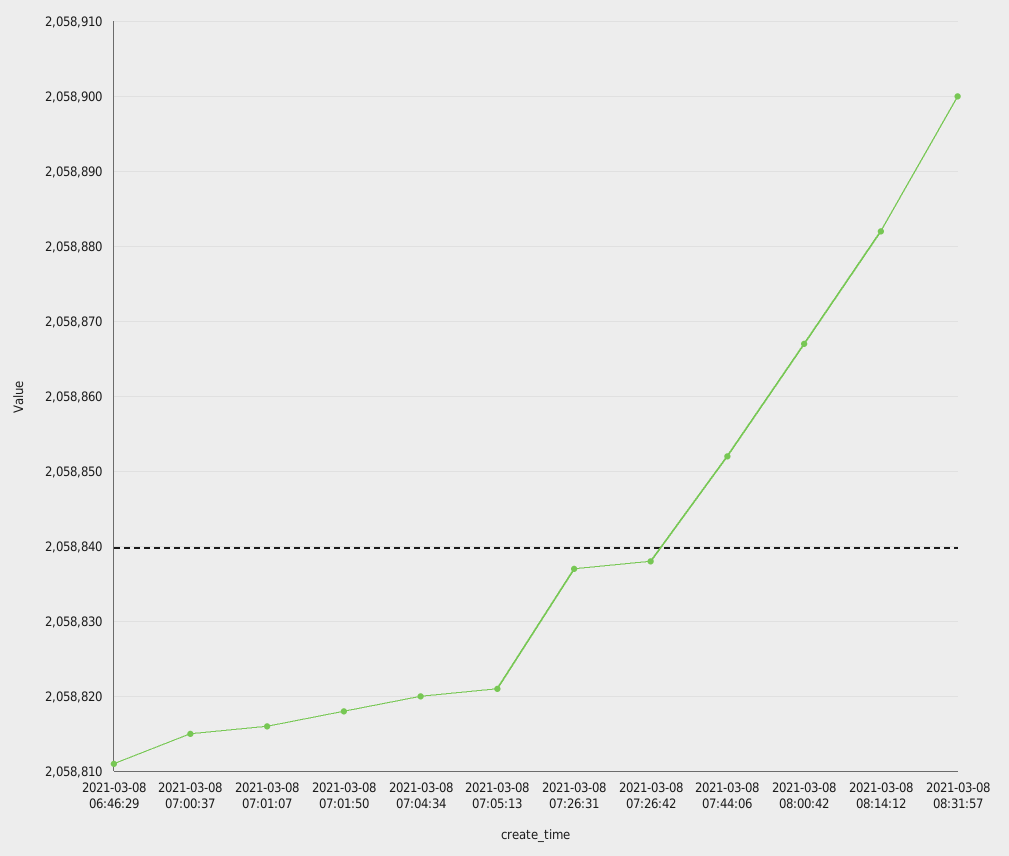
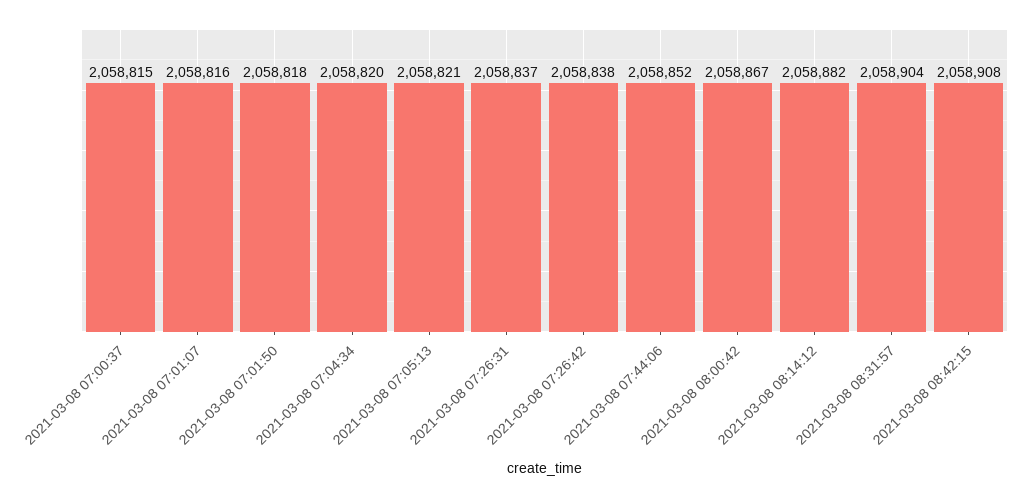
2021-03-08 06:46:29: 2058811 -> none
2021-03-08 08:31:57: 2058900 -> 2058904
2021-03-08 08:42:15: none -> 2058908

